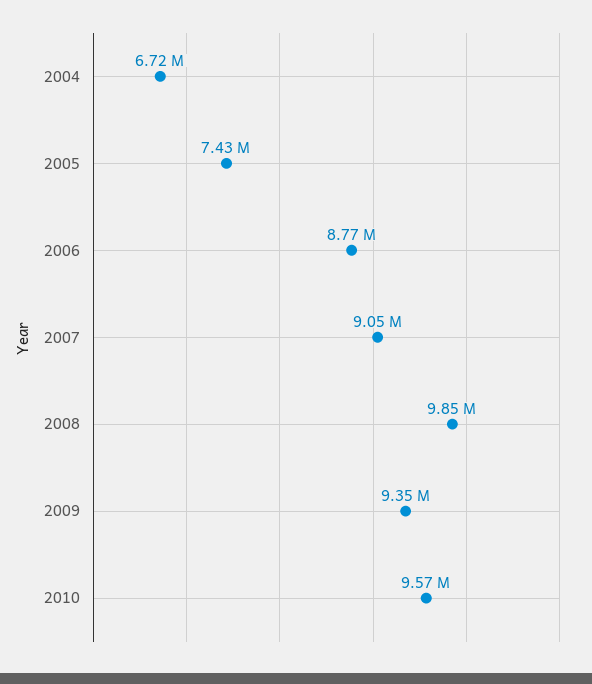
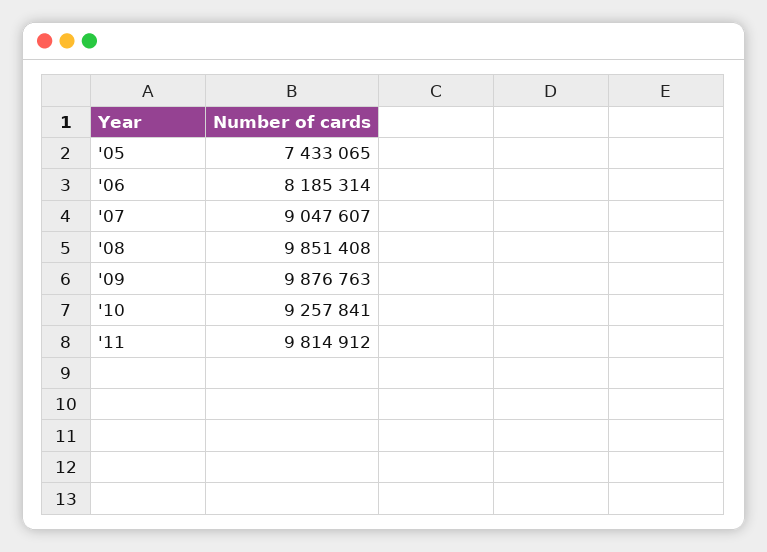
2004: 6720000 -> none
2006: 8770000 -> 8185314
2009: 9350000 -> 9876763
2010: 9570000 -> 9257841
'11: none -> 9814912

